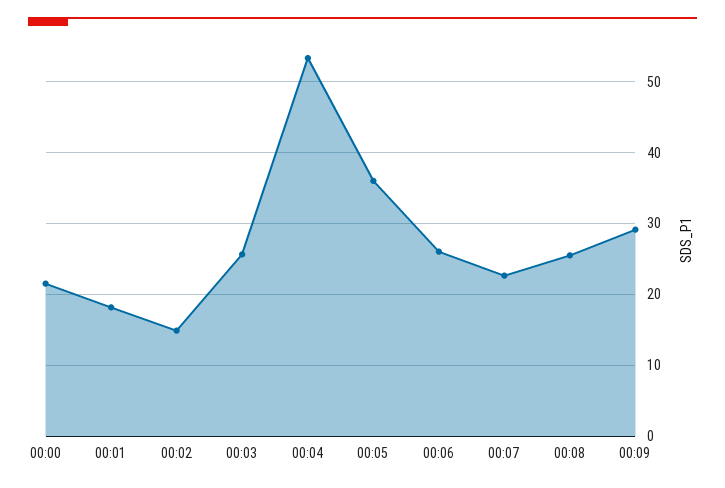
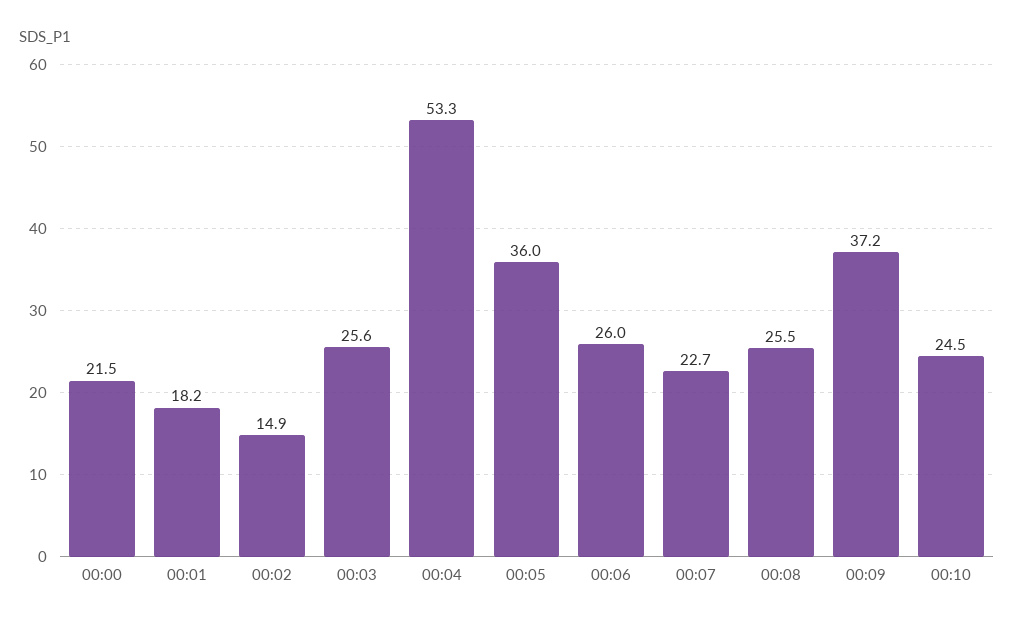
00:09: 29 -> 37.2
00:10: none -> 24.5

